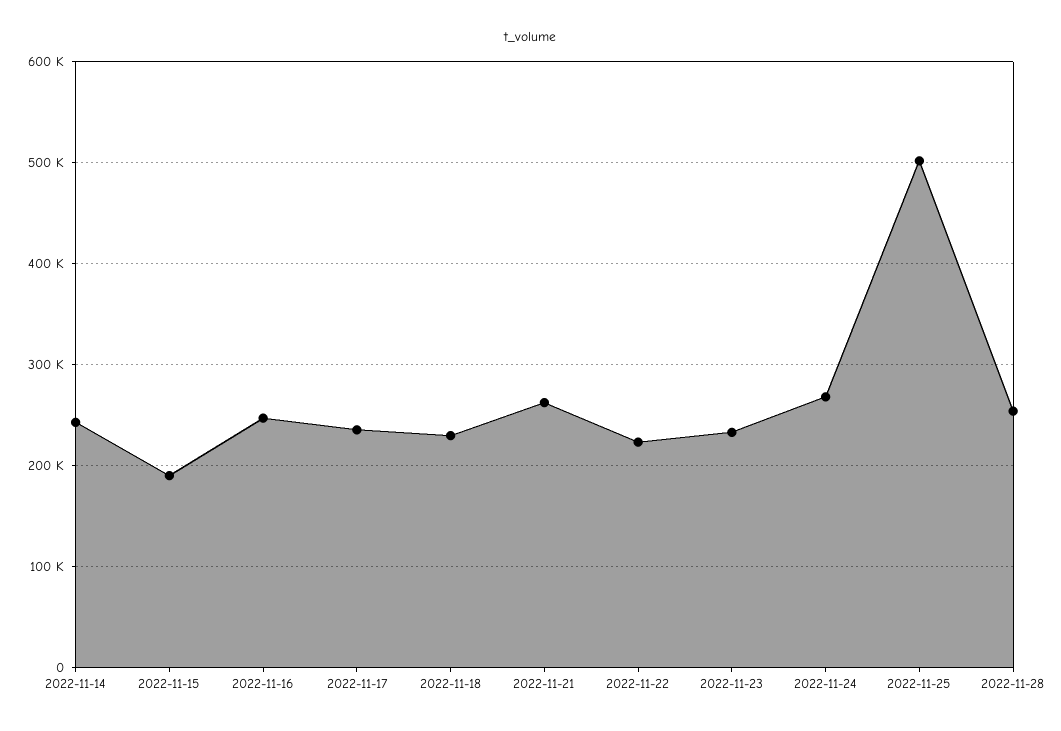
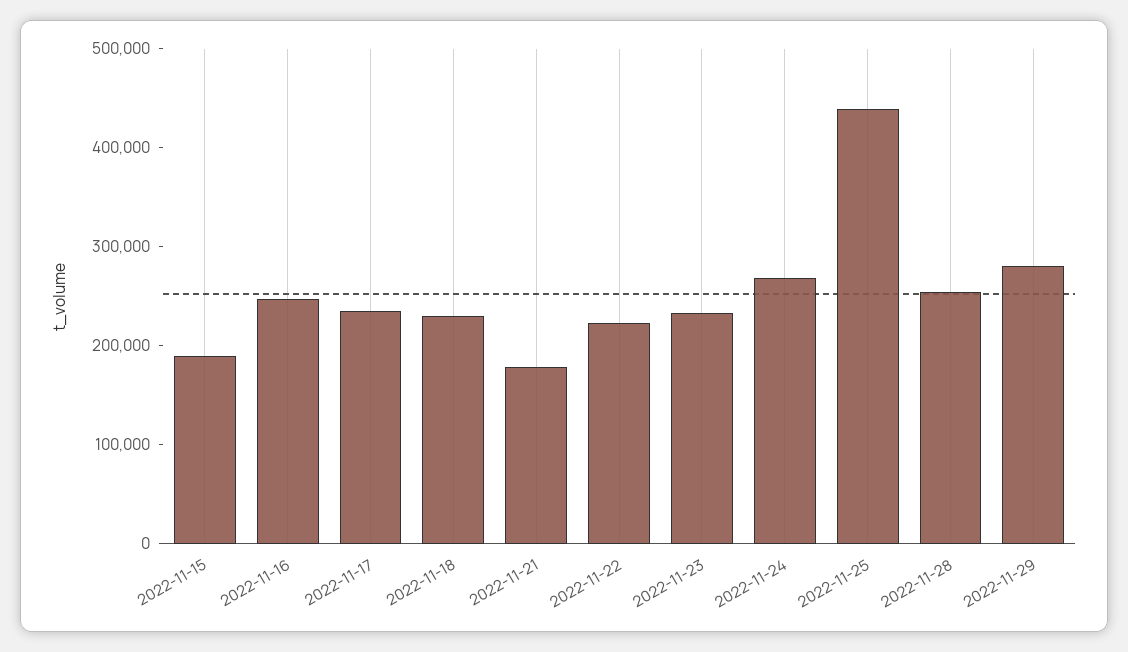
2022-11-14: 240000 -> none
2022-11-21: 260000 -> 180000
2022-11-25: 500000 -> 440000
2022-11-29: none -> 280000

